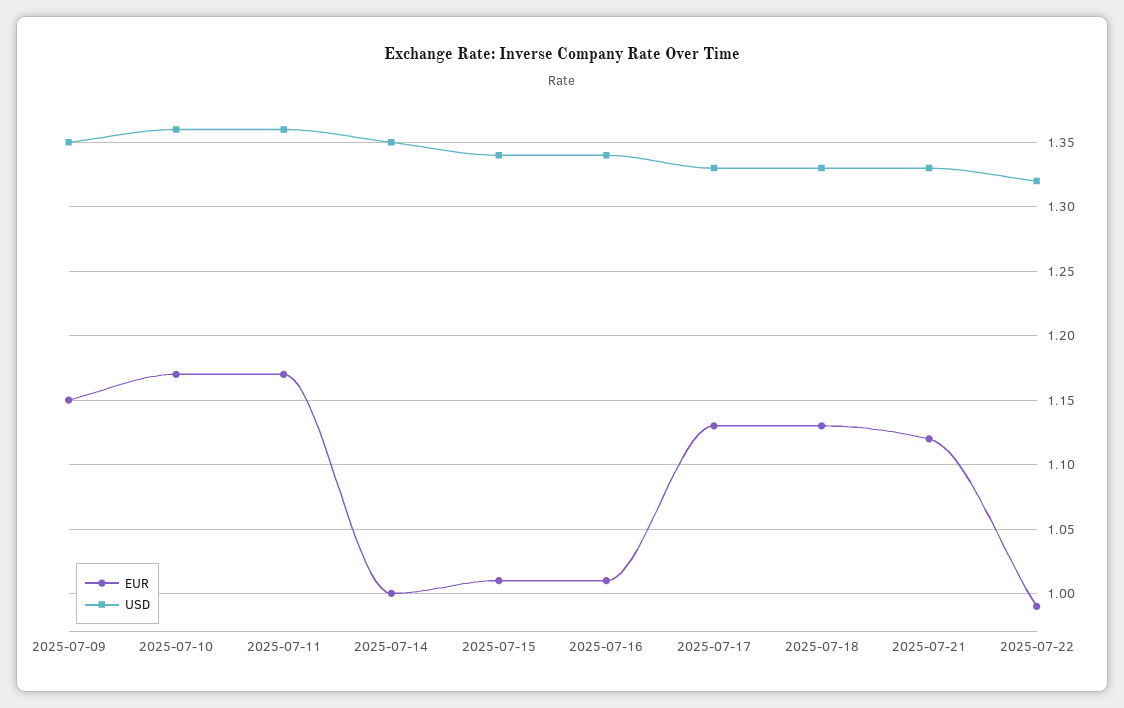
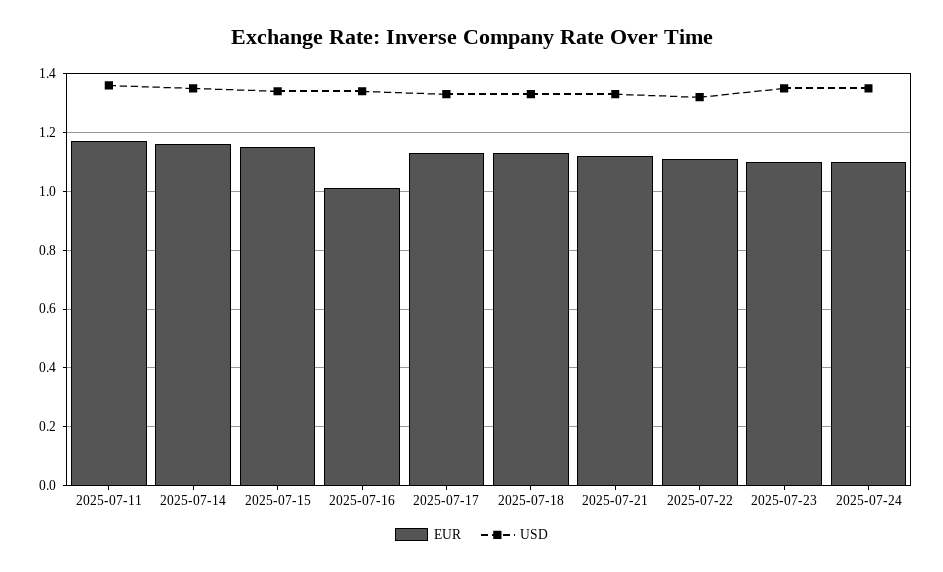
EUR, 2025-07-09: 1.15 -> none
USD, 2025-07-09: 1.35 -> none
EUR, 2025-07-10: 1.17 -> none
USD, 2025-07-10: 1.36 -> none
EUR, 2025-07-14: 1 -> 1.15
EUR, 2025-07-15: 1.01 -> 1.15
EUR, 2025-07-22: 0.99 -> 1.1
EUR, 2025-07-23: none -> 1.1
USD, 2025-07-23: none -> 1.35
EUR, 2025-07-24: none -> 1.1
USD, 2025-07-24: none -> 1.35

